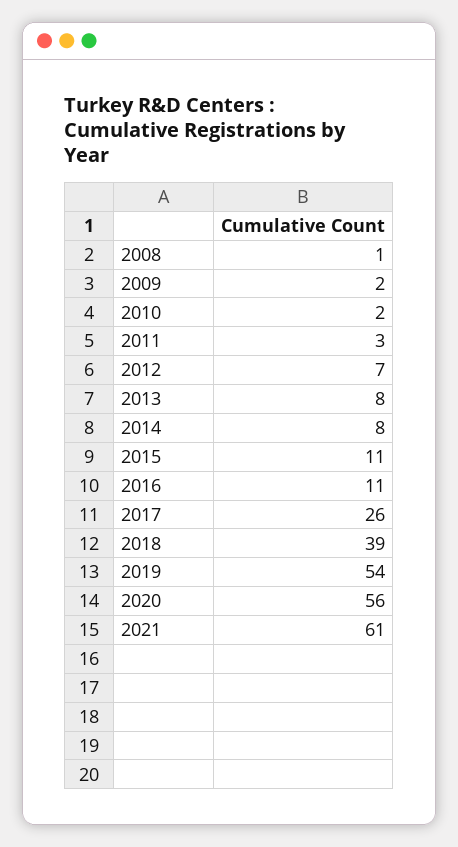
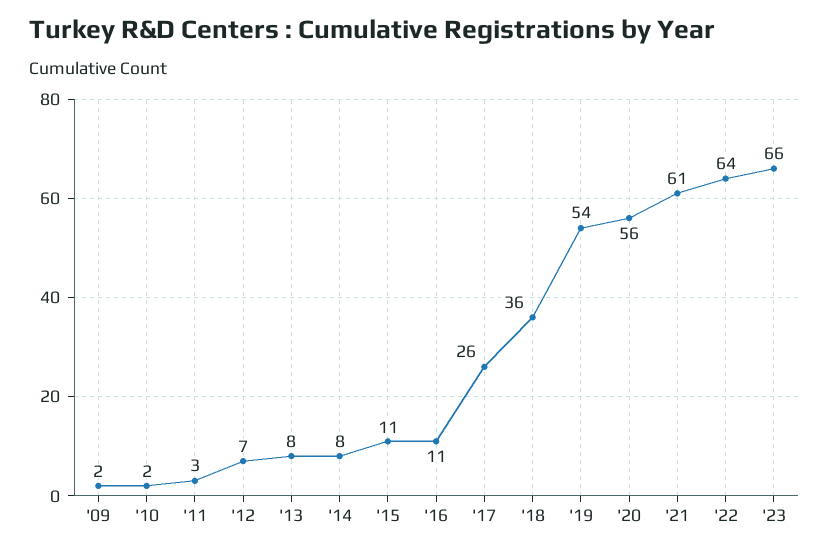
2008: 1 -> none
2018: 39 -> 36
'22: none -> 64
'23: none -> 66

